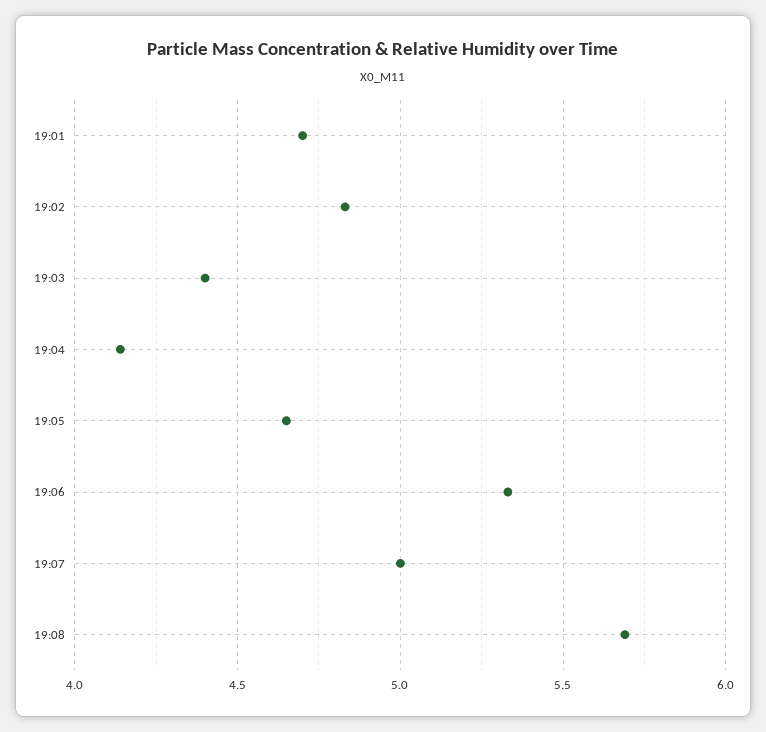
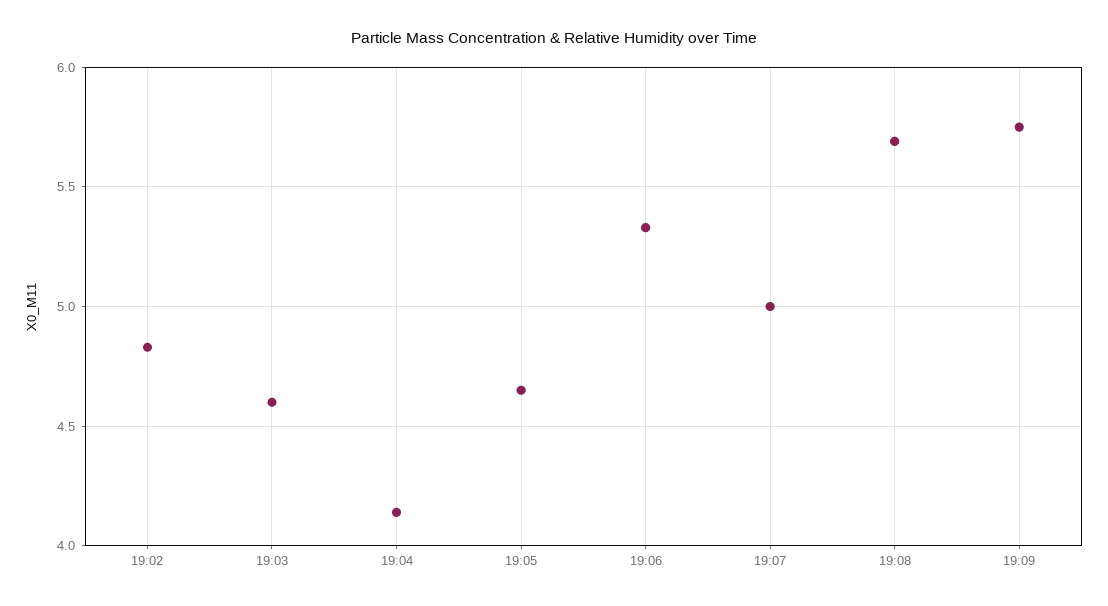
19:01: 4.7 -> none
19:03: 4.4 -> 4.6
19:09: none -> 5.75

